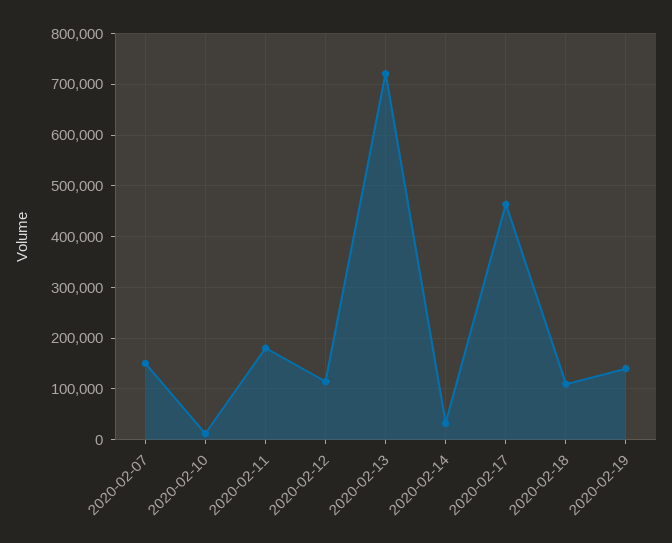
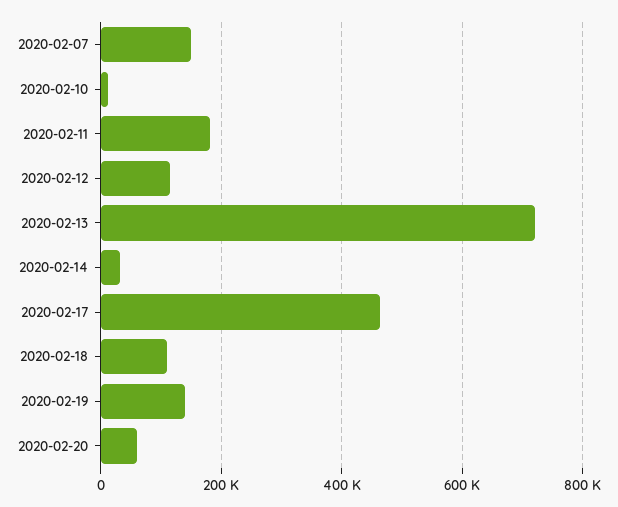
2020-02-20: none -> 60000

